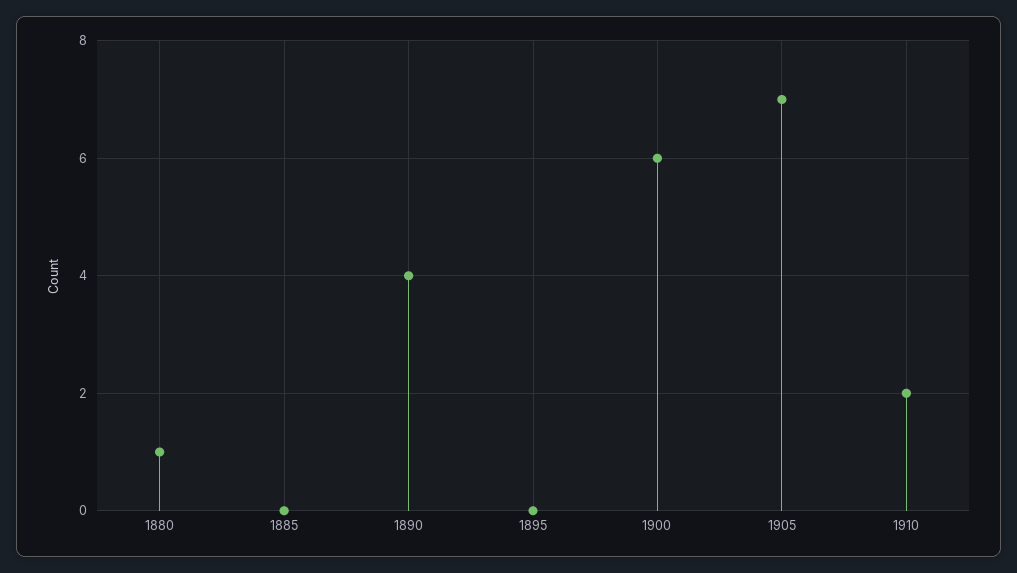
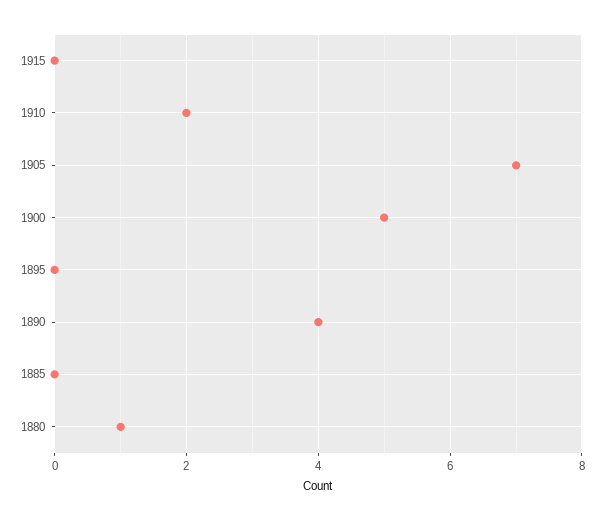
1900: 6 -> 5
1915: none -> 0

